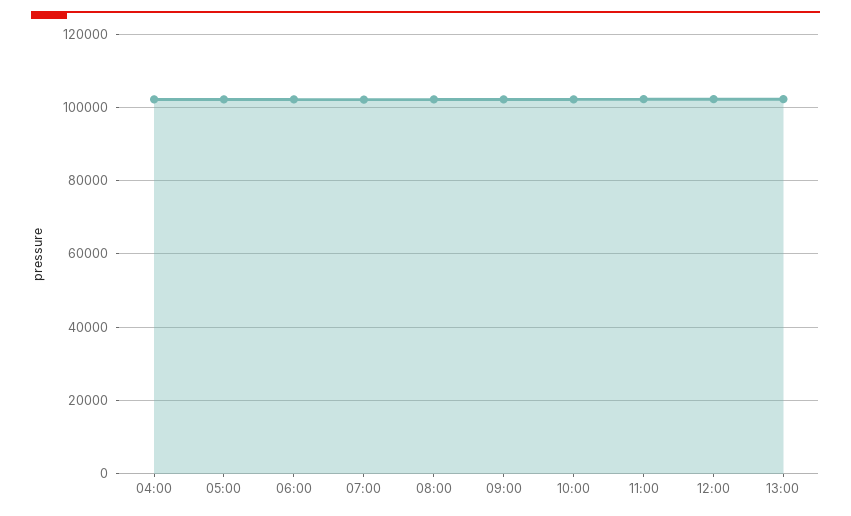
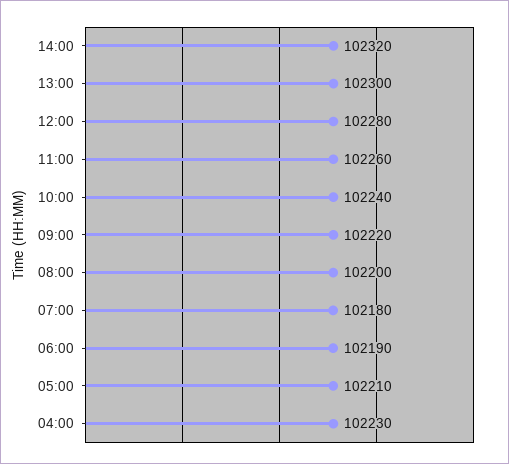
14:00: none -> 102320

